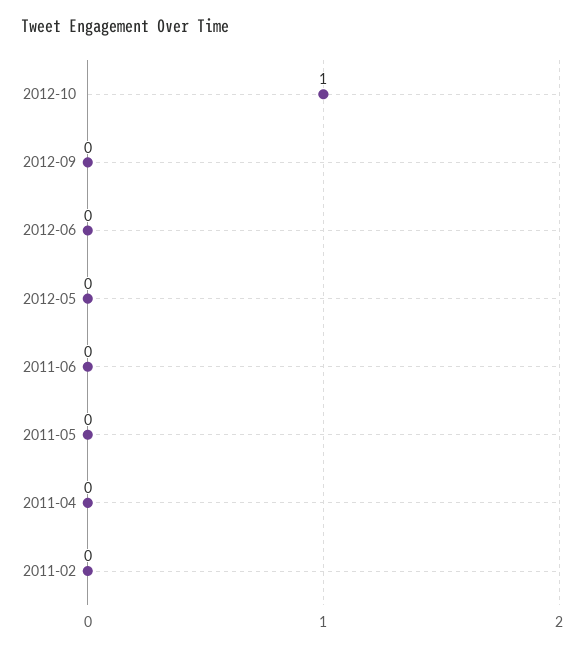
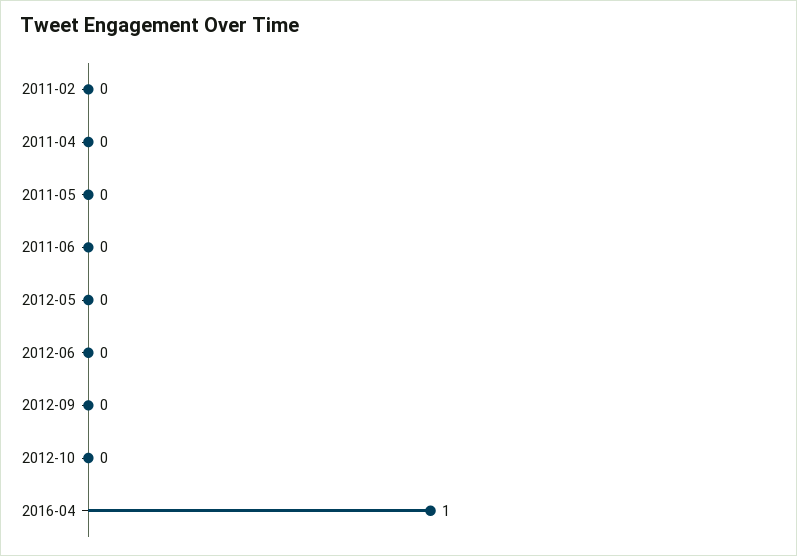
2012-10: 1 -> 0
2016-04: none -> 1

